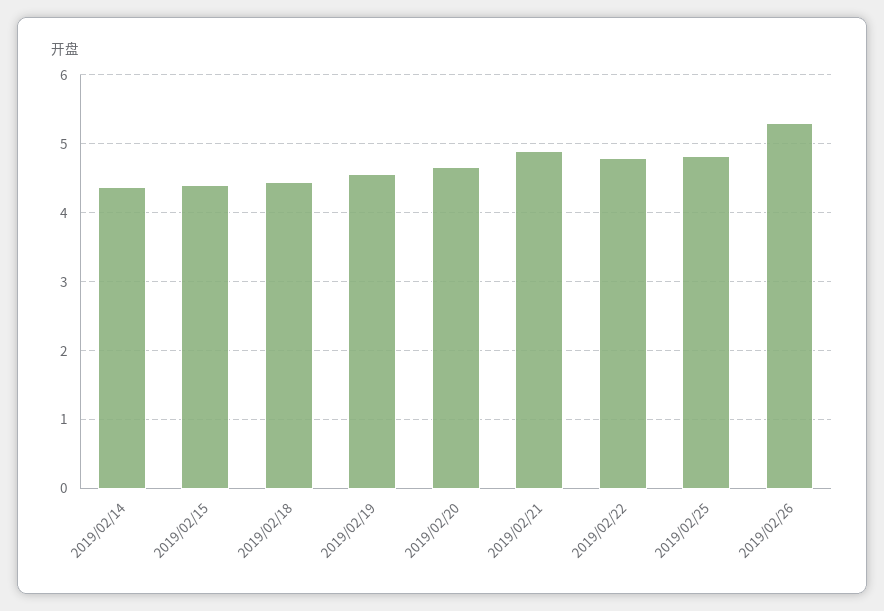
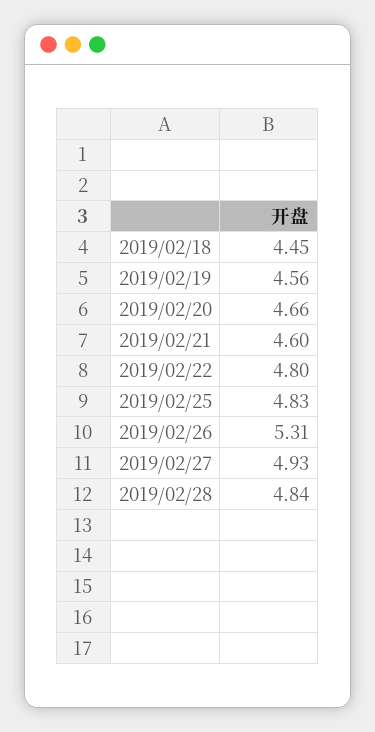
2019/02/14: 4.4 -> none
2019/02/15: 4.4 -> none
2019/02/21: 4.9 -> 4.6
2019/02/27: none -> 4.93
2019/02/28: none -> 4.84

